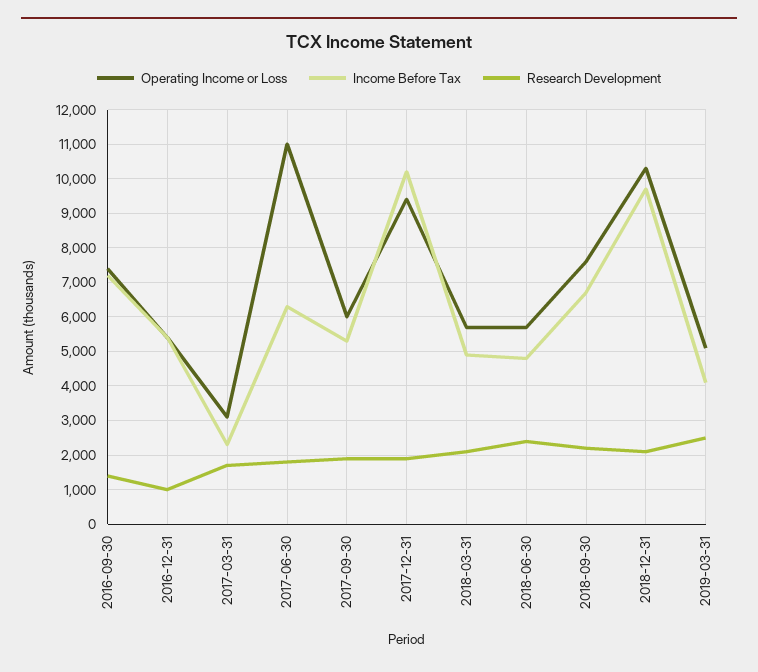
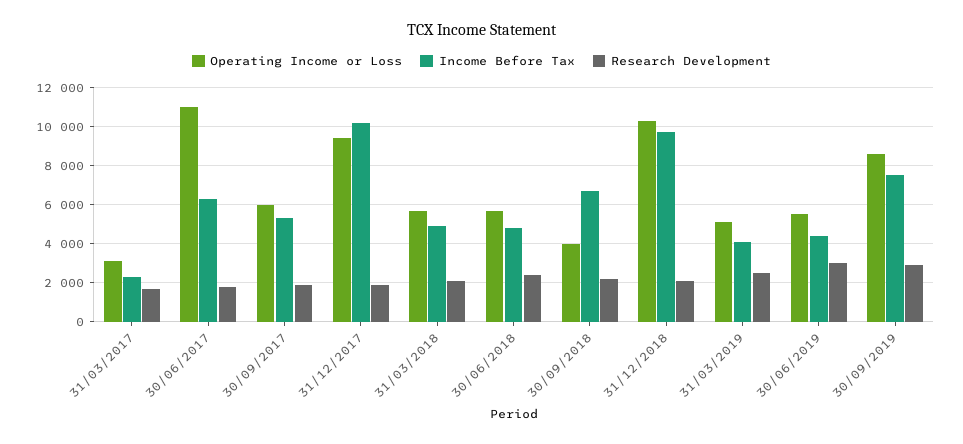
Operating Income or Loss, 2016-09-30: 7400 -> none
Income Before Tax, 2016-09-30: 7200 -> none
Research Development, 2016-09-30: 1400 -> none
Operating Income or Loss, 2016-12-31: 5400 -> none
Income Before Tax, 2016-12-31: 5400 -> none
Research Development, 2016-12-31: 1000 -> none
Operating Income or Loss, 2018-09-30: 7600 -> 4000
Operating Income or Loss, 30/06/2019: none -> 5500
Income Before Tax, 30/06/2019: none -> 4500
Research Development, 30/06/2019: none -> 3000
Operating Income or Loss, 30/09/2019: none -> 8500
Income Before Tax, 30/09/2019: none -> 7500
Research Development, 30/09/2019: none -> 3000

